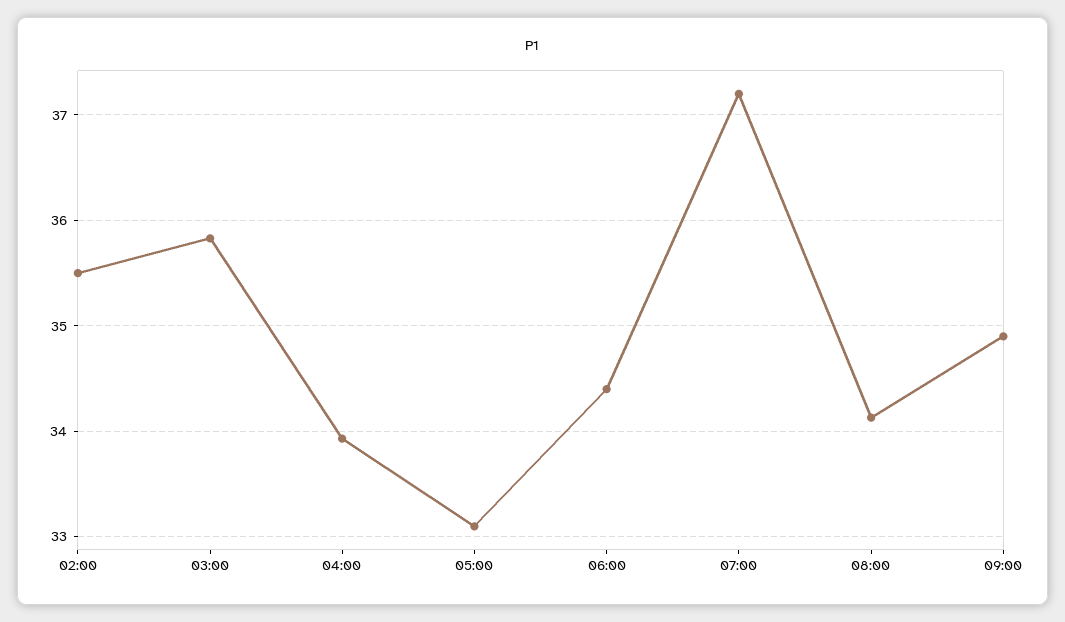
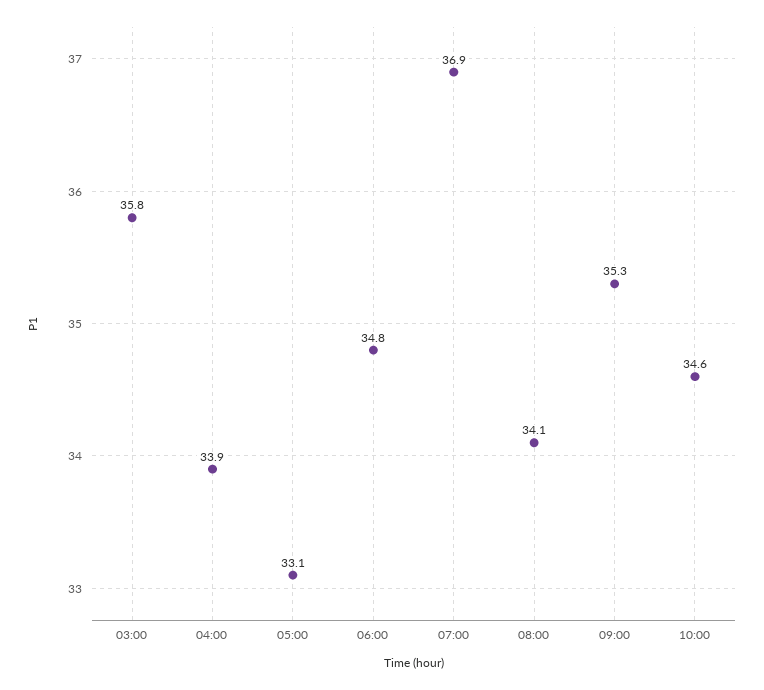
02:00: 35.5 -> none
06:00: 34.4 -> 34.8
07:00: 37.2 -> 36.9
09:00: 34.9 -> 35.3
10:00: none -> 34.6

